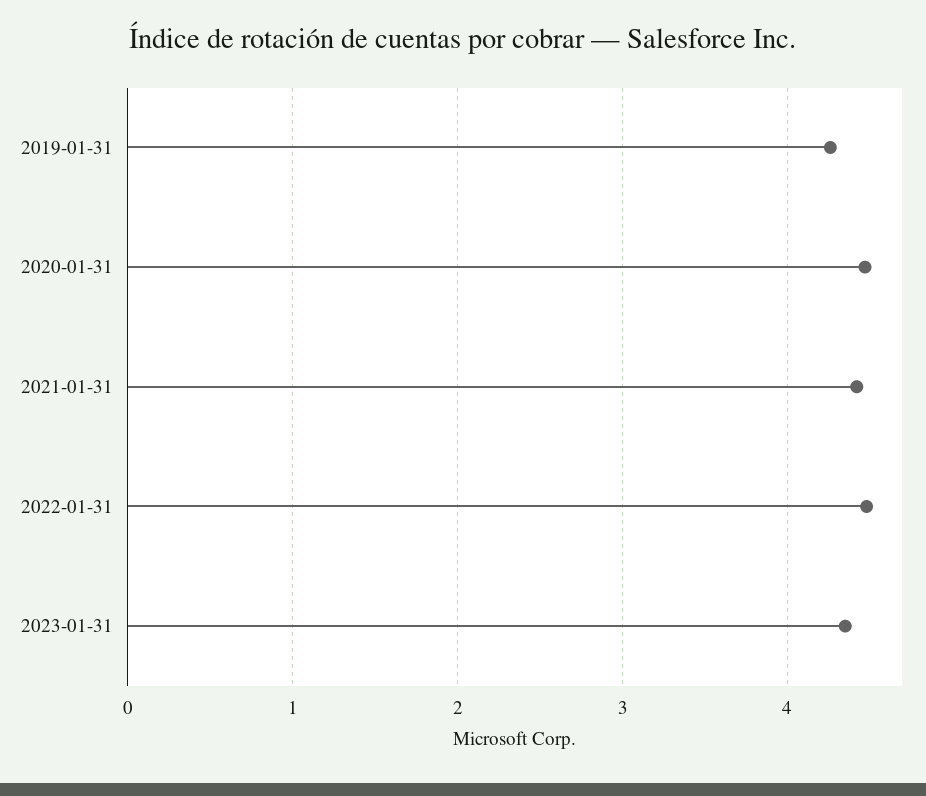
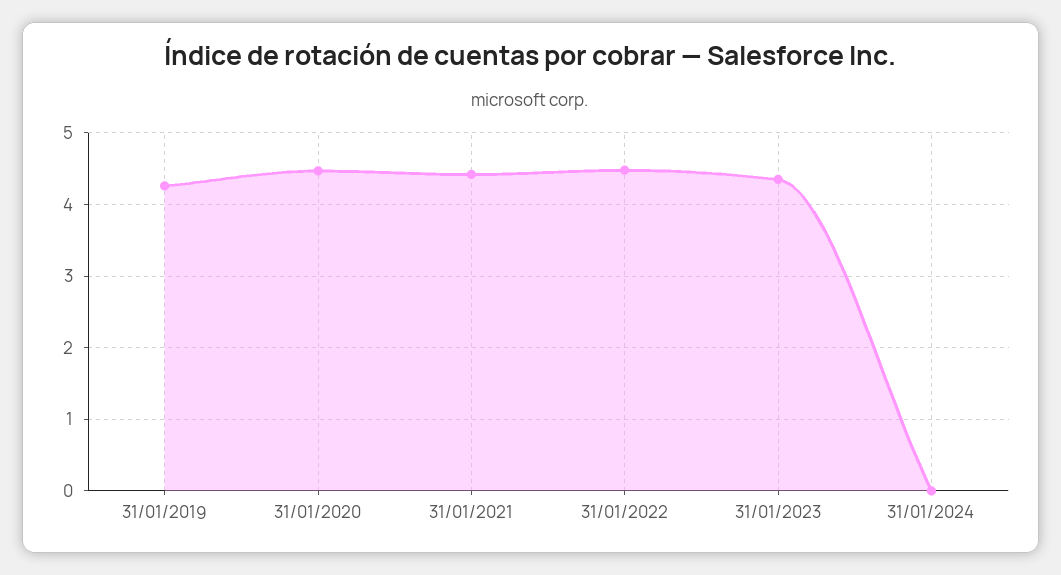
31/01/2024: none -> 0

